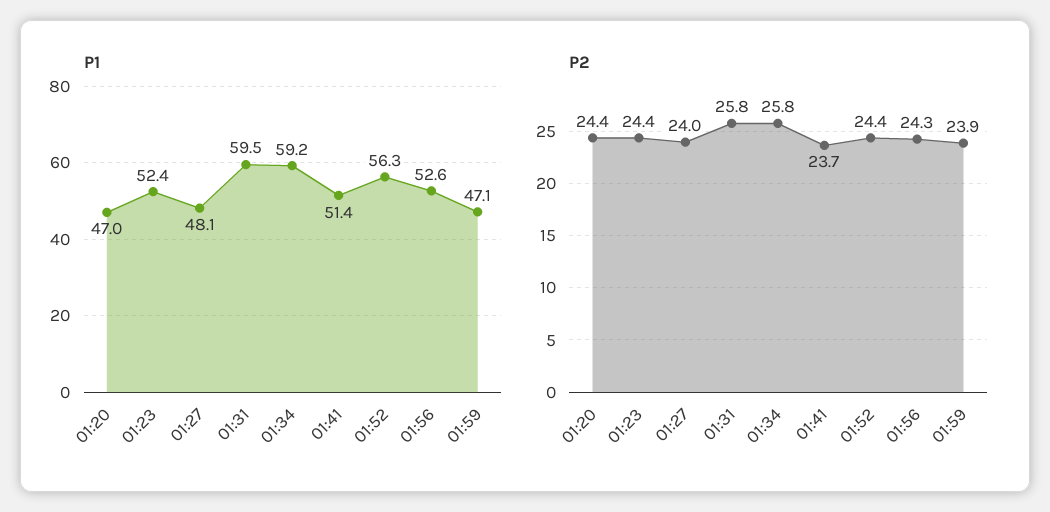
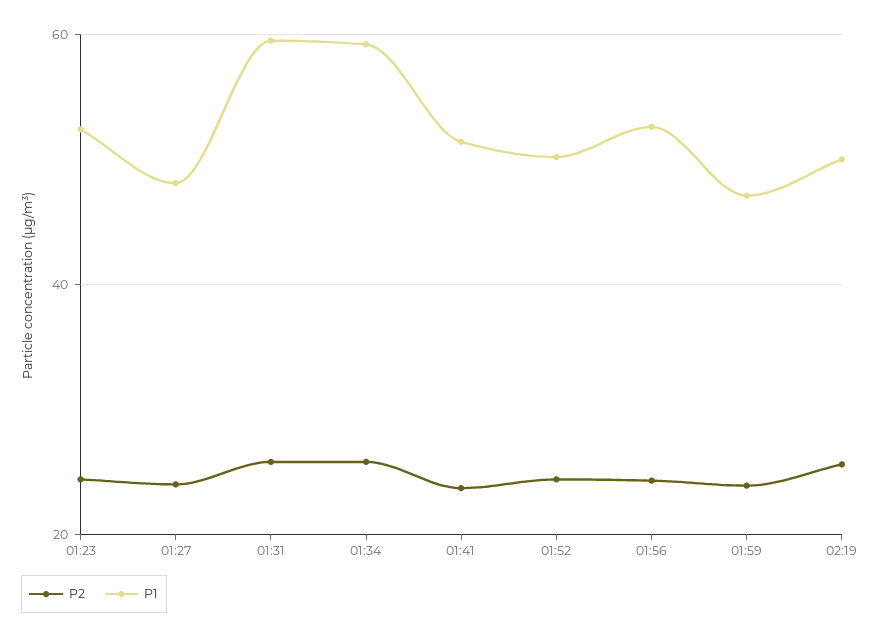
P1, 01:20: 47 -> none
P1, 01:52: 56.3 -> 50
P2, 01:20: 24.4 -> none
P2, 02:19: none -> 26
P1, 02:19: none -> 50

